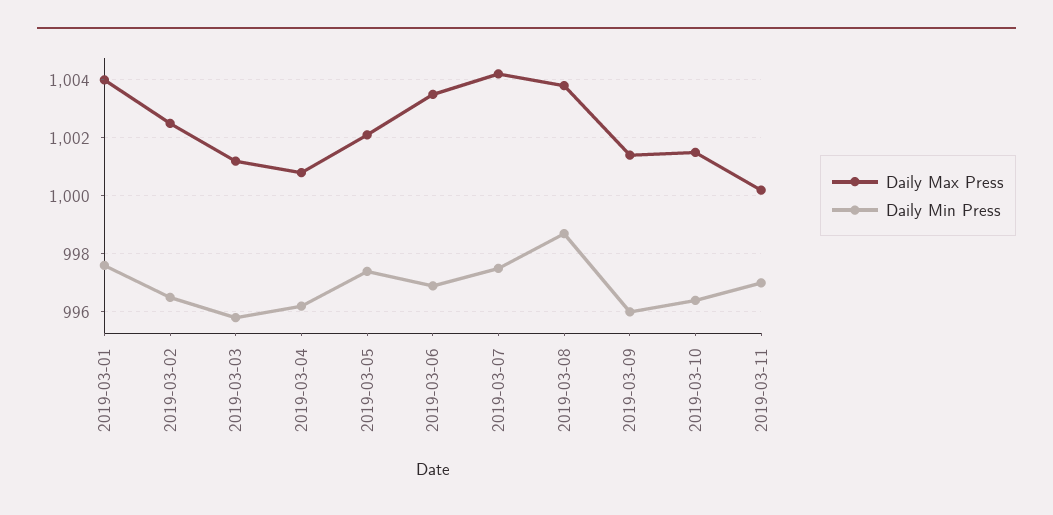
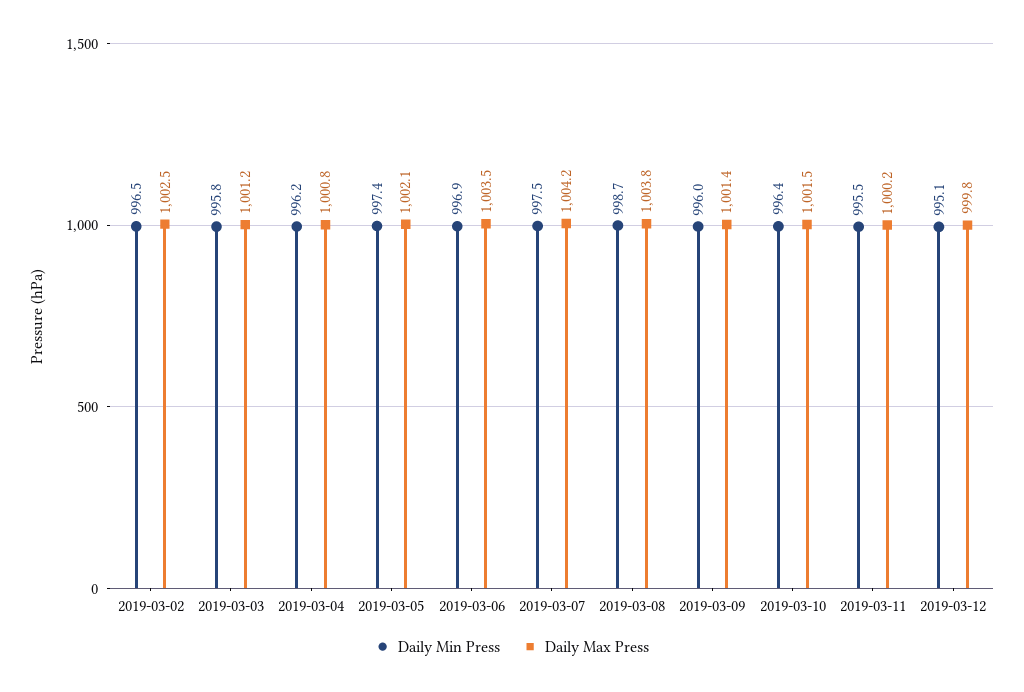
Daily Max Press, 2019-03-01: 1004 -> none
Daily Min Press, 2019-03-01: 997.5 -> none
Daily Min Press, 2019-03-11: 997 -> 995.5
Daily Min Press, 2019-03-12: none -> 995.1
Daily Max Press, 2019-03-12: none -> 999.8

